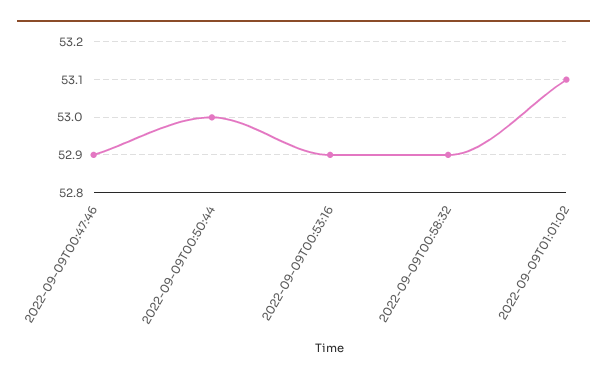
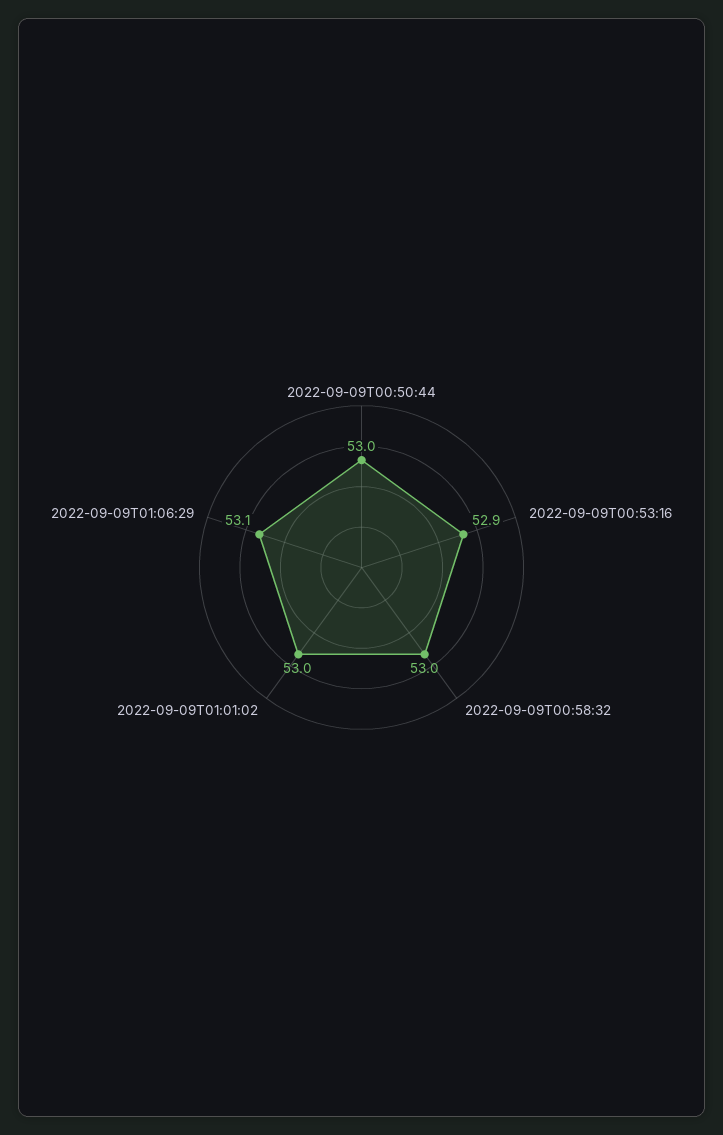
2022-09-09T00:47:46: 52.9 -> none
2022-09-09T00:58:32: 52.9 -> 53
2022-09-09T01:01:02: 53.1 -> 53
2022-09-09T01:06:29: none -> 53.1

